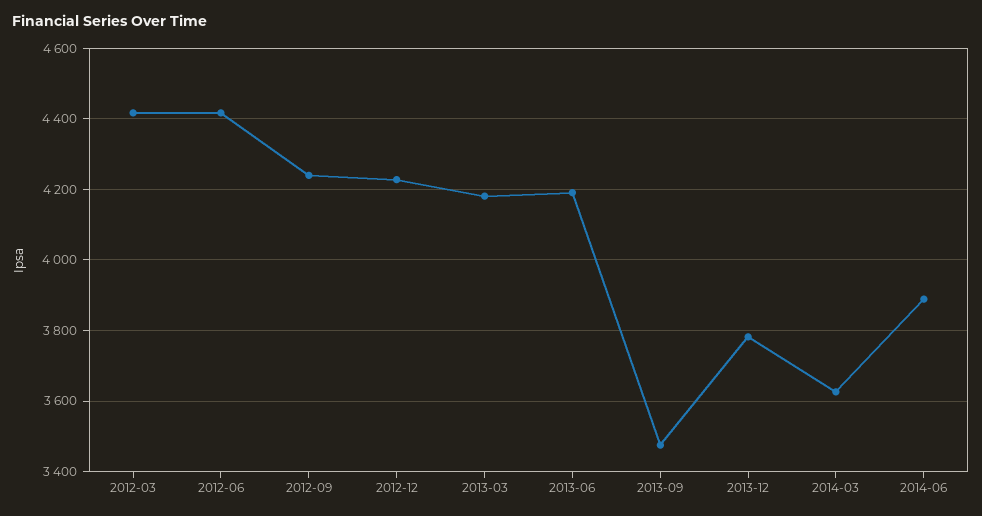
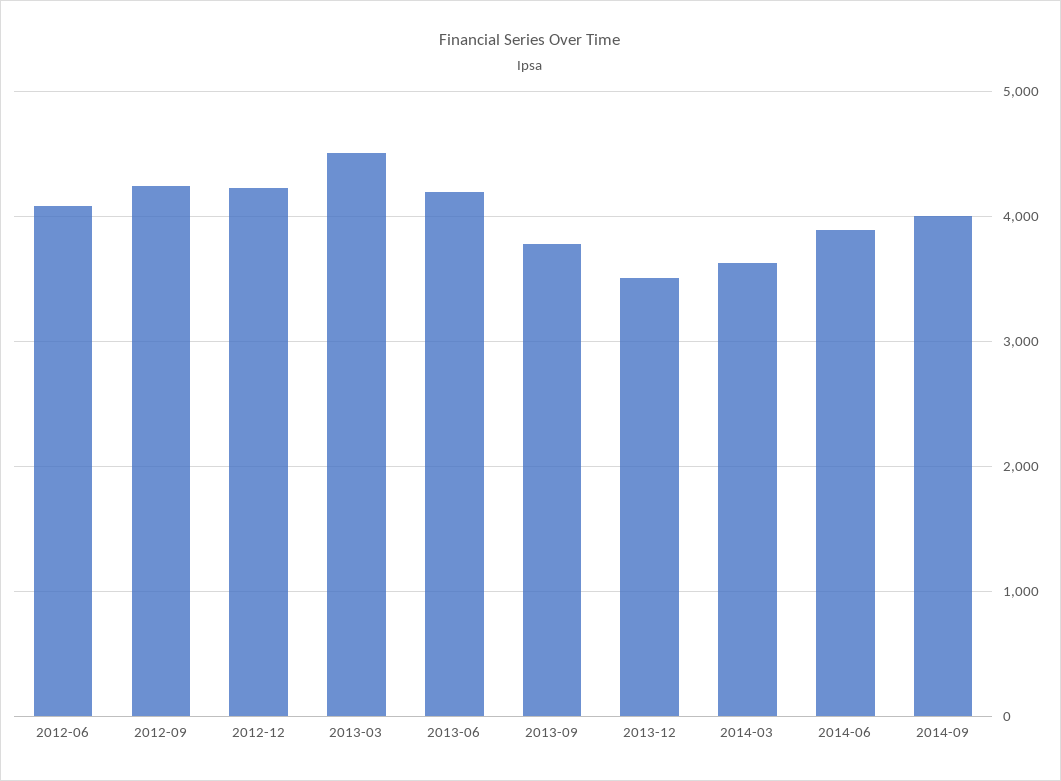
2012-03: 4420 -> none
2012-06: 4420 -> 4100
2013-03: 4180 -> 4500
2013-09: 3480 -> 3800
2013-12: 3780 -> 3500
2014-09: none -> 4000

